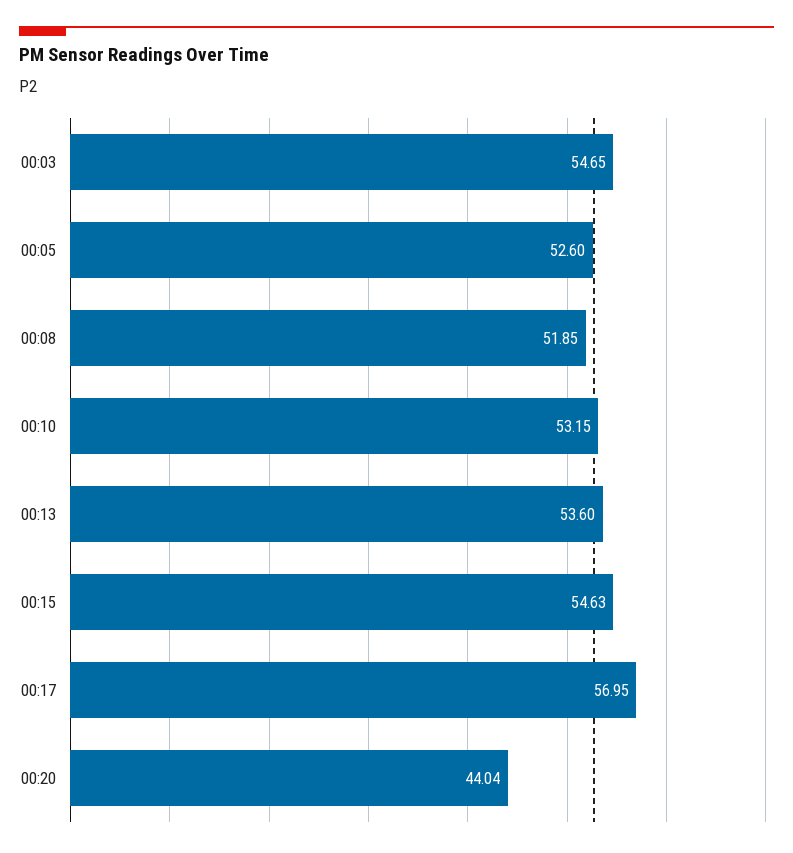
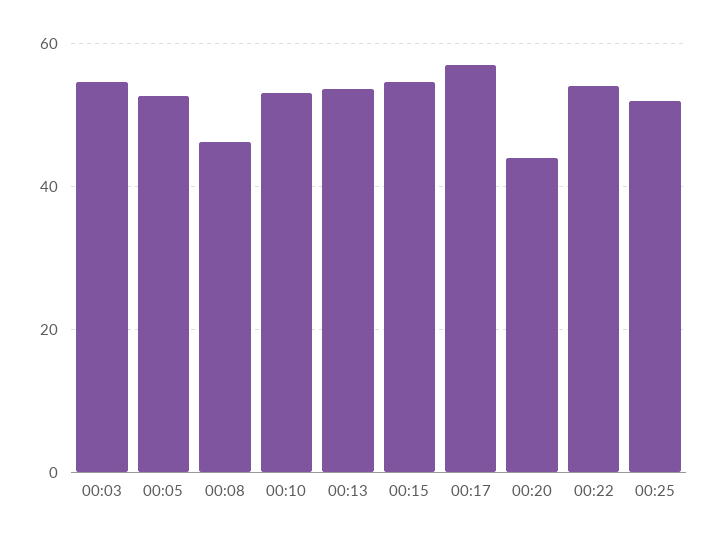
00:08: 51.85 -> 46
00:22: none -> 54
00:25: none -> 52

